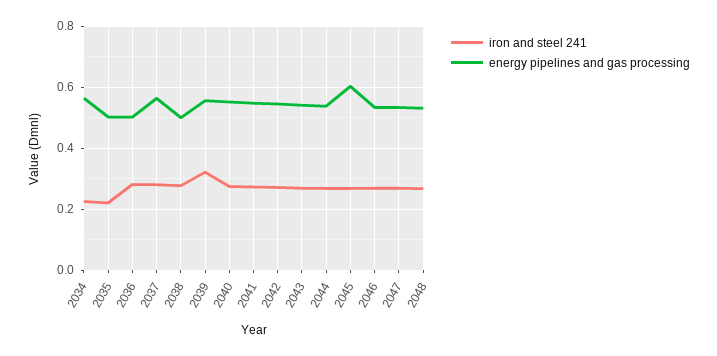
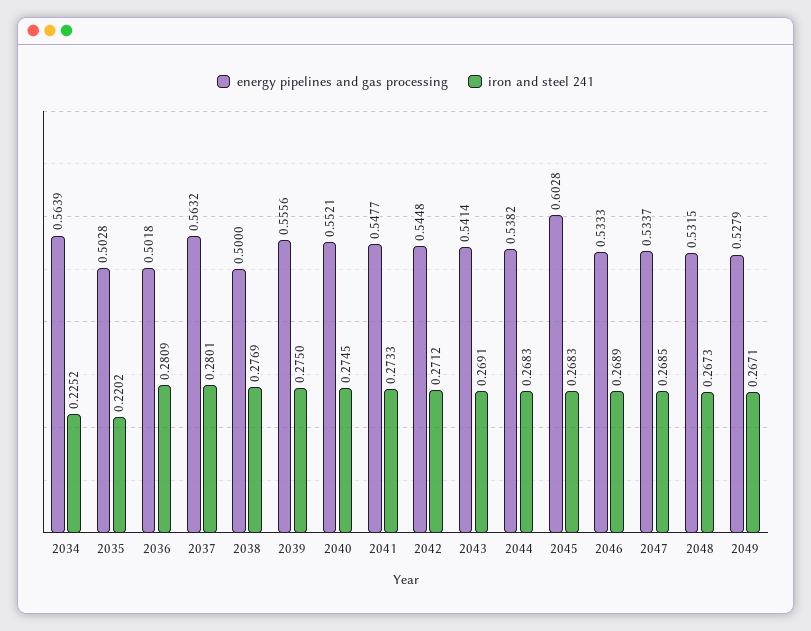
iron and steel 241, 2039: 0.32 -> 0.275
energy pipelines and gas processing, 2049: none -> 0.5279
iron and steel 241, 2049: none -> 0.2671

